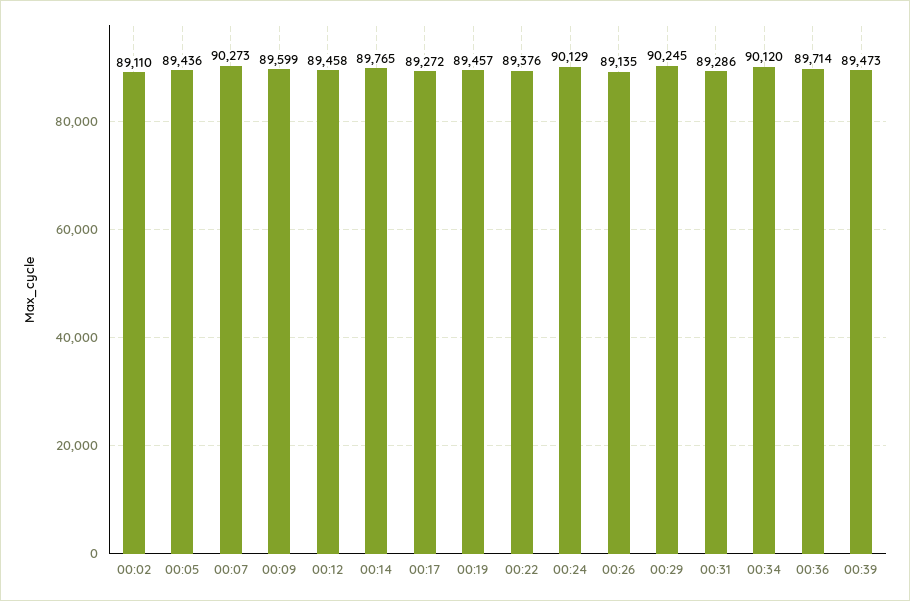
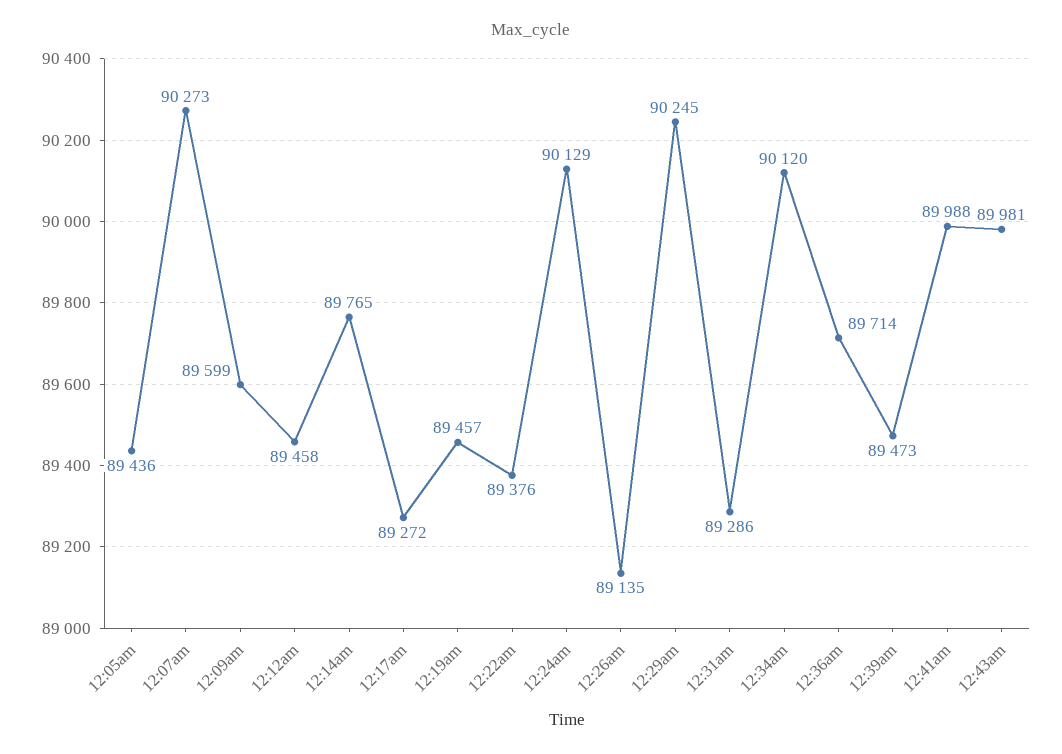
00:02: 89110 -> none
12:41am: none -> 89988
12:43am: none -> 89981

